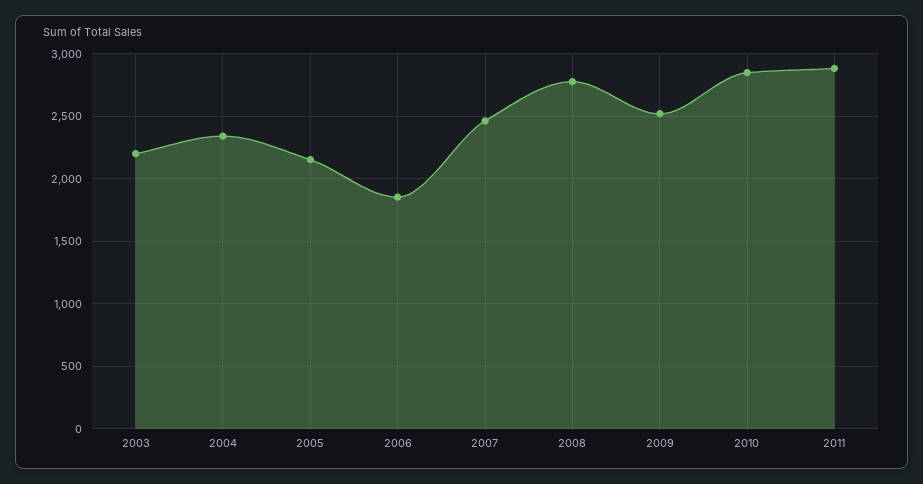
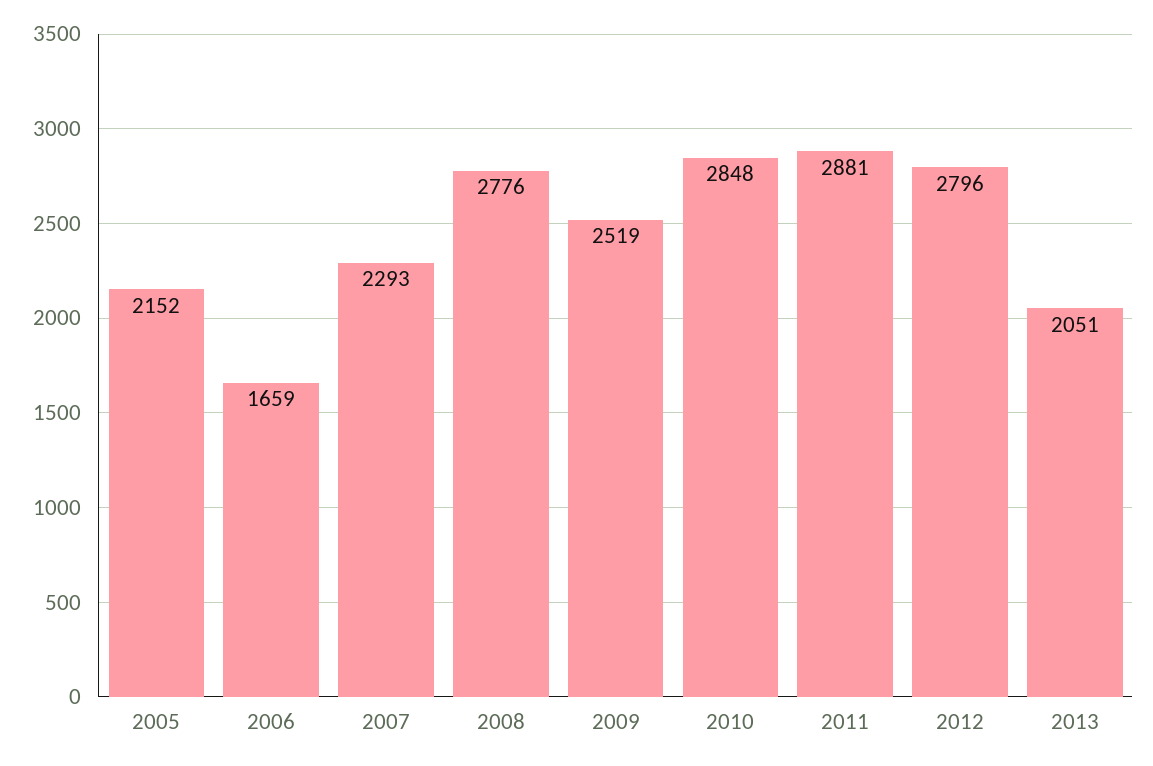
2003: 2200 -> none
2004: 2350 -> none
2006: 1850 -> 1659
2007: 2450 -> 2293
2012: none -> 2796
2013: none -> 2051

